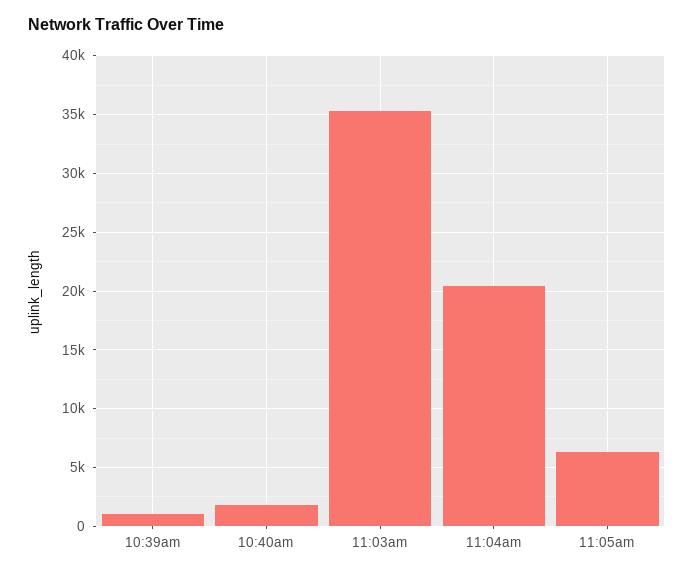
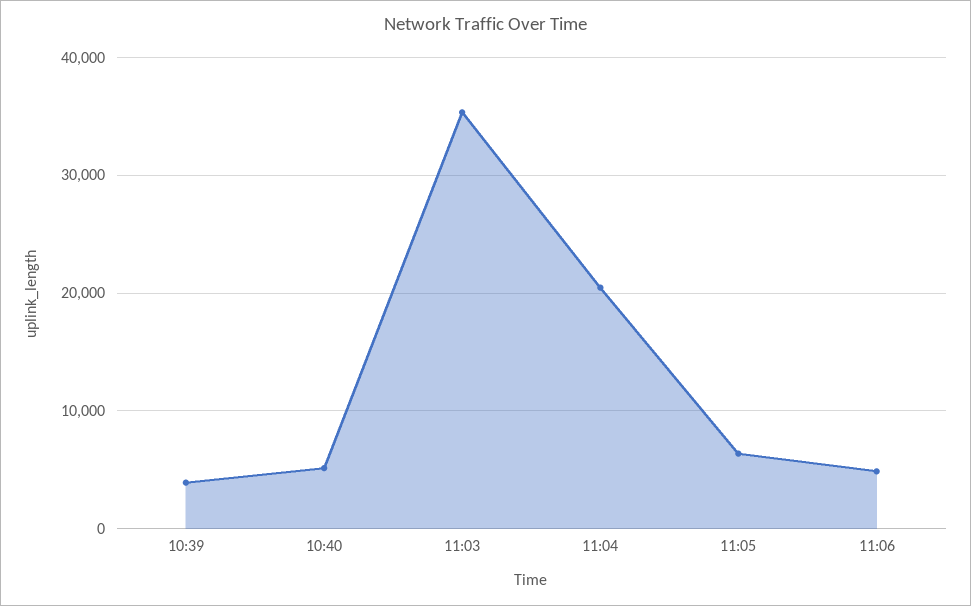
10:39am: 1000 -> 4000
10:40am: 2000 -> 5000
11:06: none -> 5000

